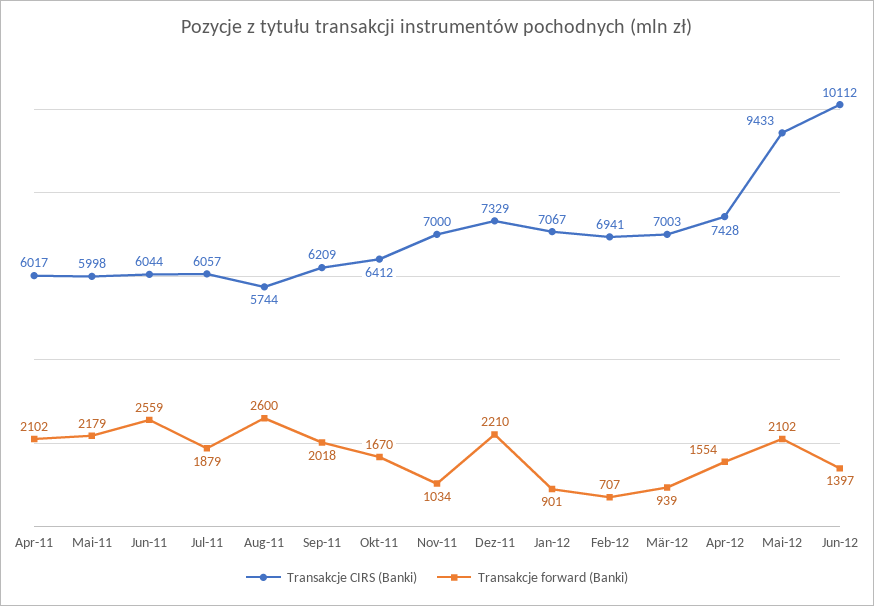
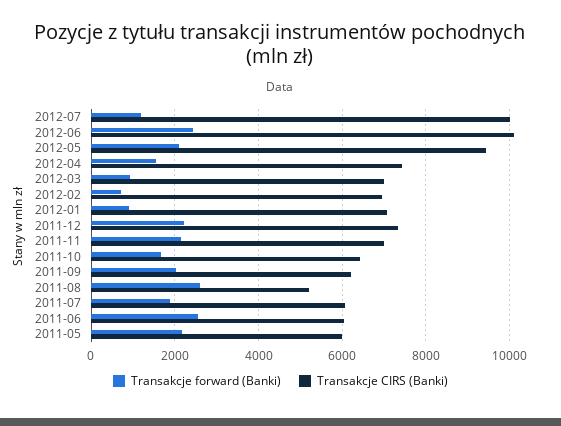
Transakcje CIRS (Banki), Apr-11: 6017 -> none
Transakcje forward (Banki), Apr-11: 2102 -> none
Transakcje CIRS (Banki), Aug-11: 5744 -> 5200
Transakcje forward (Banki), Nov-11: 1034 -> 2200
Transakcje forward (Banki), Jun-12: 1397 -> 2400
Transakcje forward (Banki), 2012-07: none -> 1200
Transakcje CIRS (Banki), 2012-07: none -> 10000

